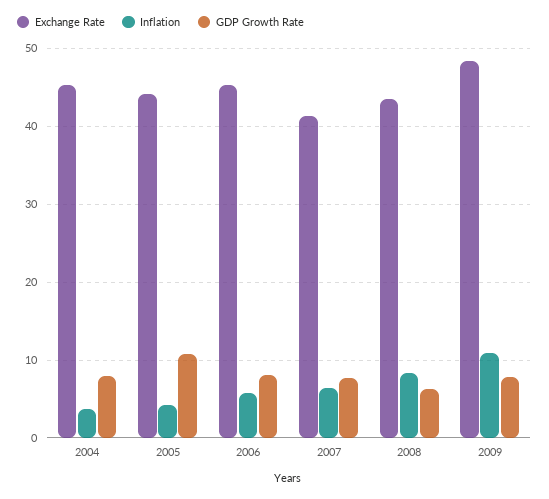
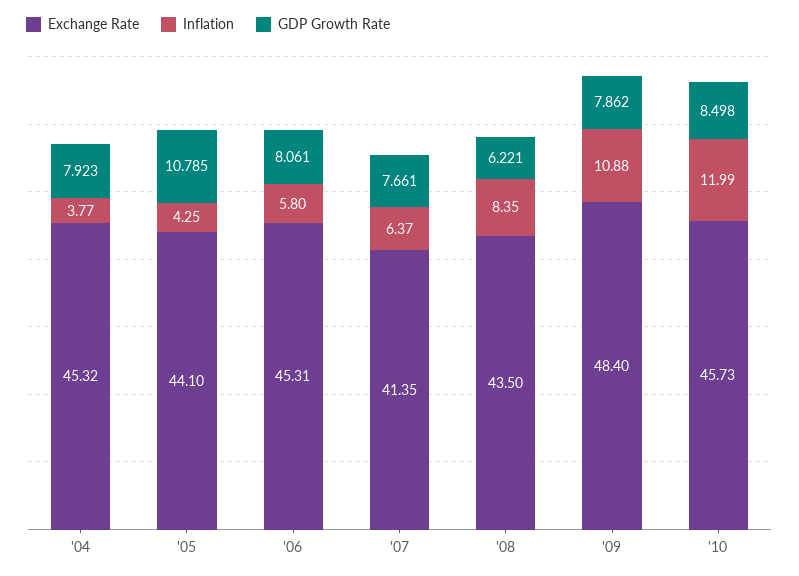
Exchange Rate, '10: none -> 45.73
Inflation, '10: none -> 11.99
GDP Growth Rate, '10: none -> 8.498

